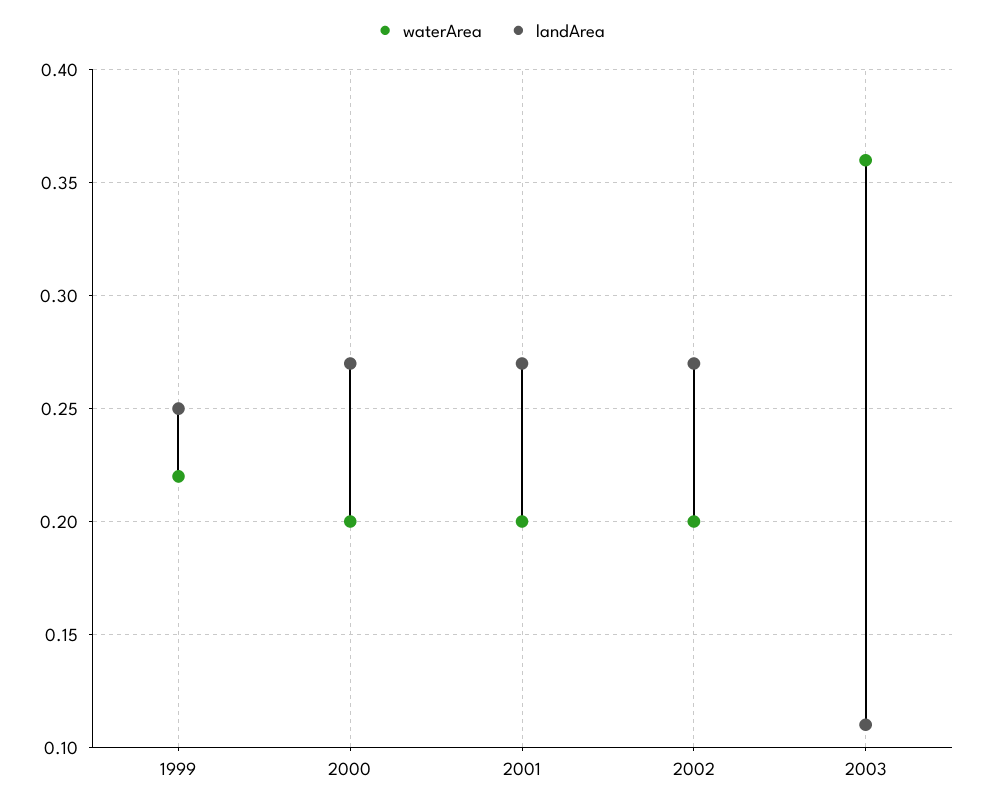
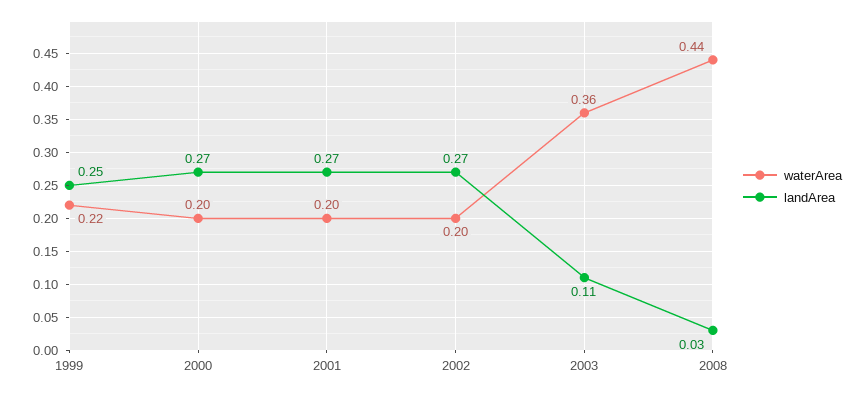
waterArea, 2008: none -> 0.44
landArea, 2008: none -> 0.03

